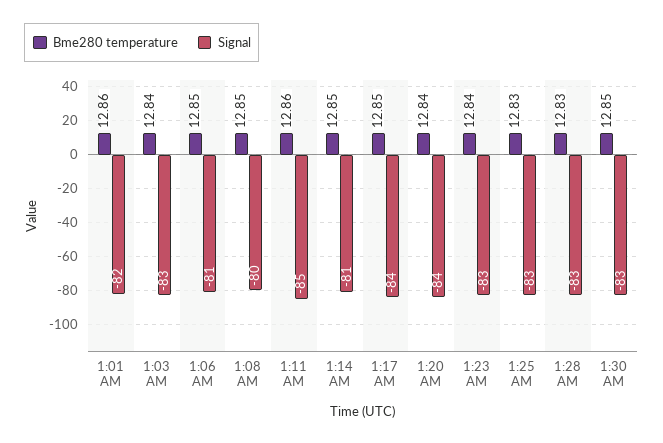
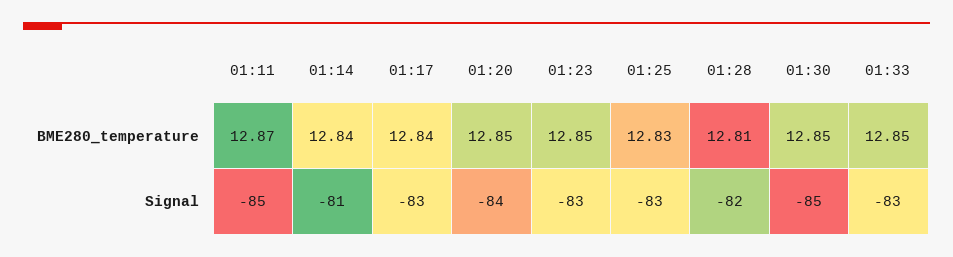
Bme280 temperature, 1:01 AM: 12.86 -> none
Signal, 1:01 AM: -82 -> none
Bme280 temperature, 1:03 AM: 12.84 -> none
Signal, 1:03 AM: -83 -> none
Bme280 temperature, 1:06 AM: 12.85 -> none
Signal, 1:06 AM: -81 -> none
Bme280 temperature, 1:08 AM: 12.85 -> none
Signal, 1:08 AM: -80 -> none
Bme280 temperature, 1:11 AM: 12.86 -> 12.87
Bme280 temperature, 1:14 AM: 12.85 -> 12.84
Bme280 temperature, 1:17 AM: 12.85 -> 12.84
Signal, 1:17 AM: -84 -> -83
Bme280 temperature, 1:20 AM: 12.84 -> 12.85
Bme280 temperature, 1:23 AM: 12.84 -> 12.85
Bme280 temperature, 1:28 AM: 12.83 -> 12.81
Signal, 1:28 AM: -83 -> -82
Signal, 1:30 AM: -83 -> -85
Bme280 temperature, 01:33: none -> 12.85
Signal, 01:33: none -> -83

